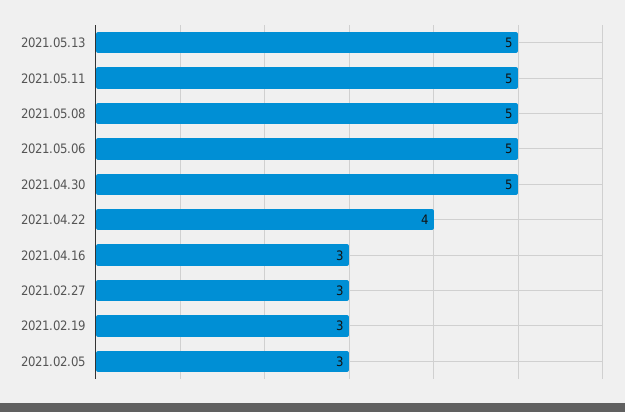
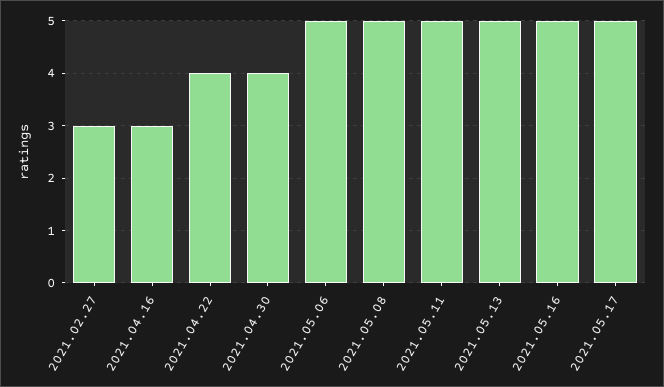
2021.04.30: 5 -> 4
2021.02.19: 3 -> none
2021.02.05: 3 -> none
2021.05.16: none -> 5
2021.05.17: none -> 5

